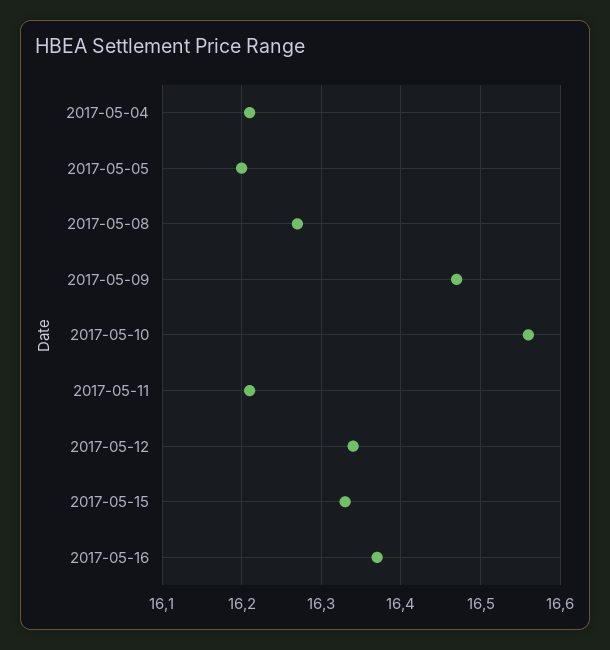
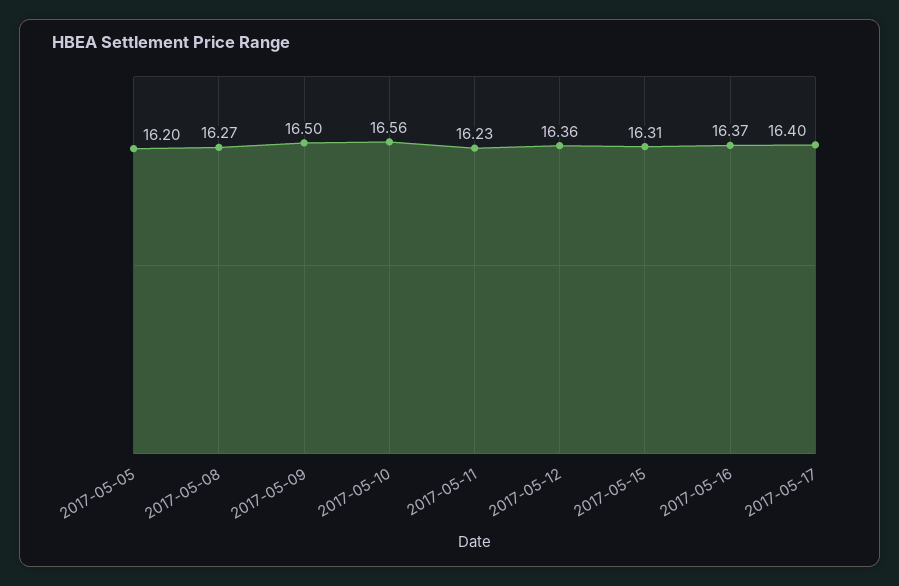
2017-05-04: 16.21 -> none
2017-05-09: 16.47 -> 16.5
2017-05-11: 16.21 -> 16.23
2017-05-12: 16.34 -> 16.36
2017-05-15: 16.33 -> 16.31
2017-05-17: none -> 16.4

